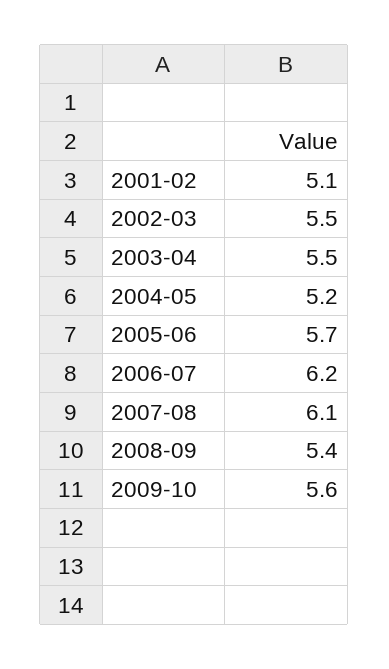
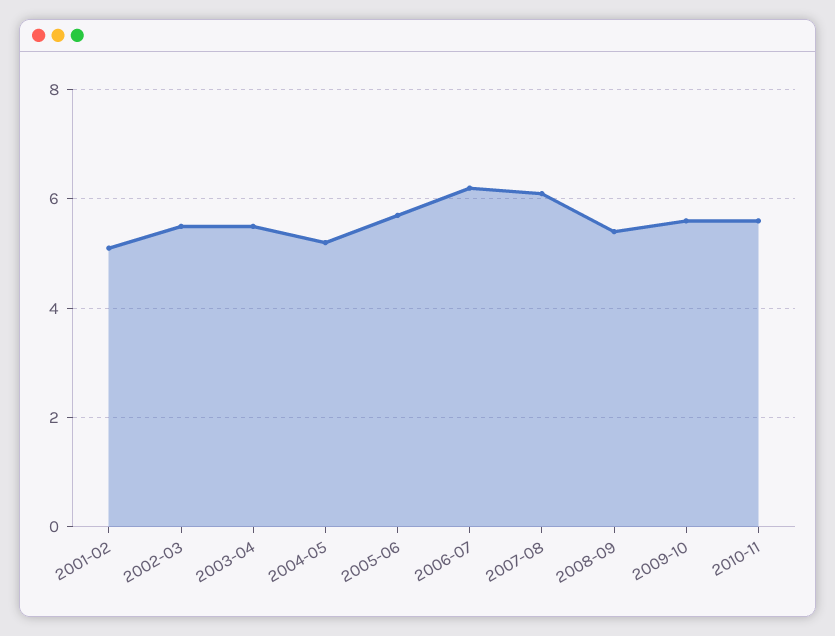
2010-11: none -> 5.5

